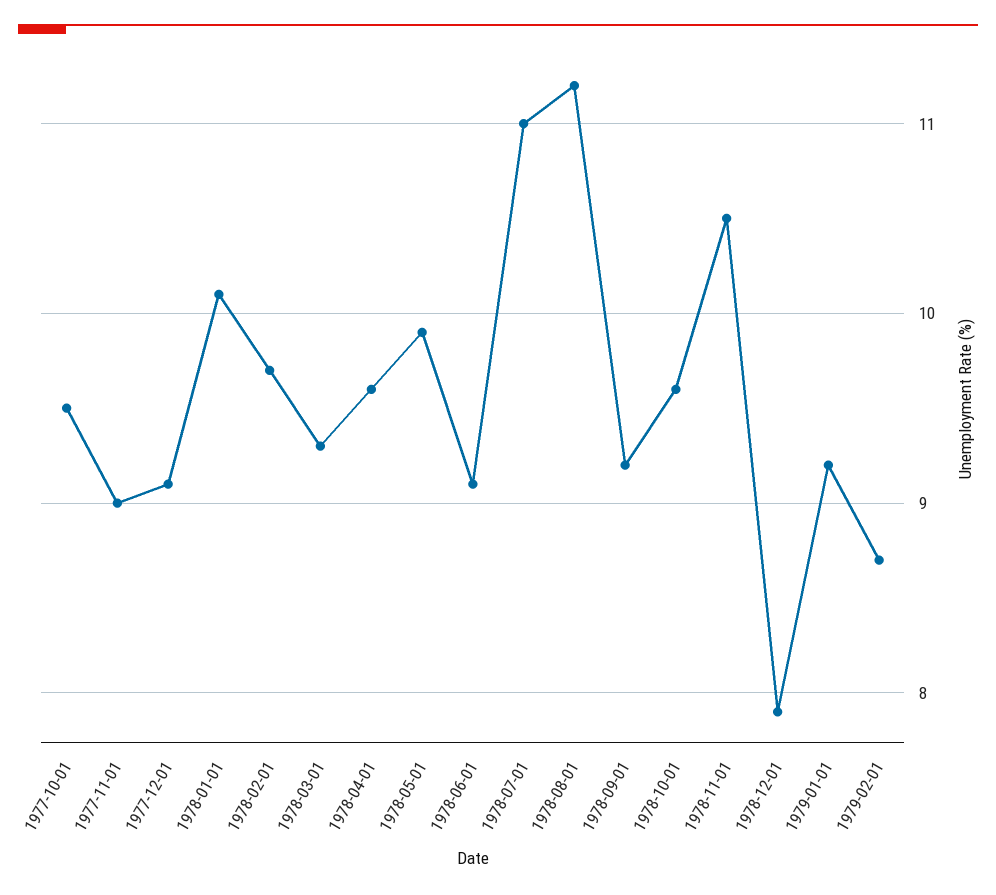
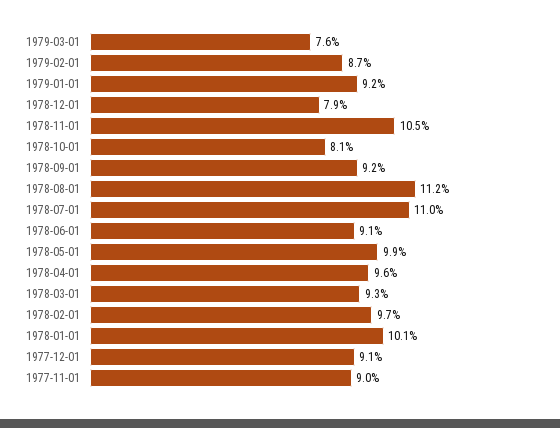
1977-10-01: 9.5 -> none
1978-10-01: 9.6 -> 8.1
1979-03-01: none -> 7.6

